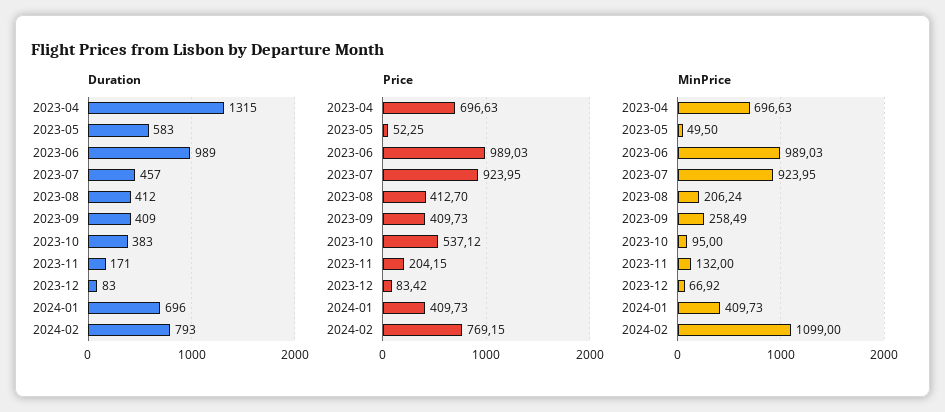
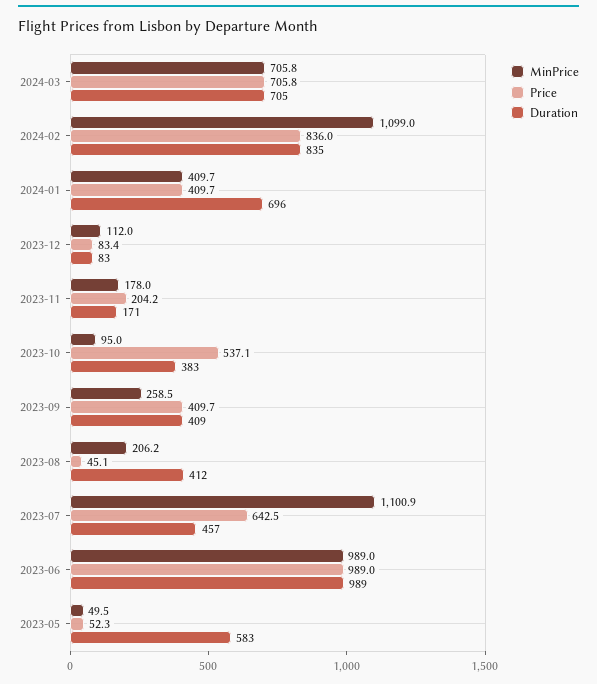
Duration, 2023-04: 1315 -> none
Duration, 2024-02: 793 -> 835
Price, 2023-04: 696.63 -> none
Price, 2023-07: 923.95 -> 642.5
Price, 2023-08: 412.7 -> 45.1
Price, 2024-02: 769.15 -> 836
MinPrice, 2023-04: 696.63 -> none
MinPrice, 2023-07: 923.95 -> 1100.9
MinPrice, 2023-11: 132 -> 178
MinPrice, 2023-12: 66.92 -> 112
MinPrice, 2024-03: none -> 705.8
Price, 2024-03: none -> 705.8
Duration, 2024-03: none -> 705

